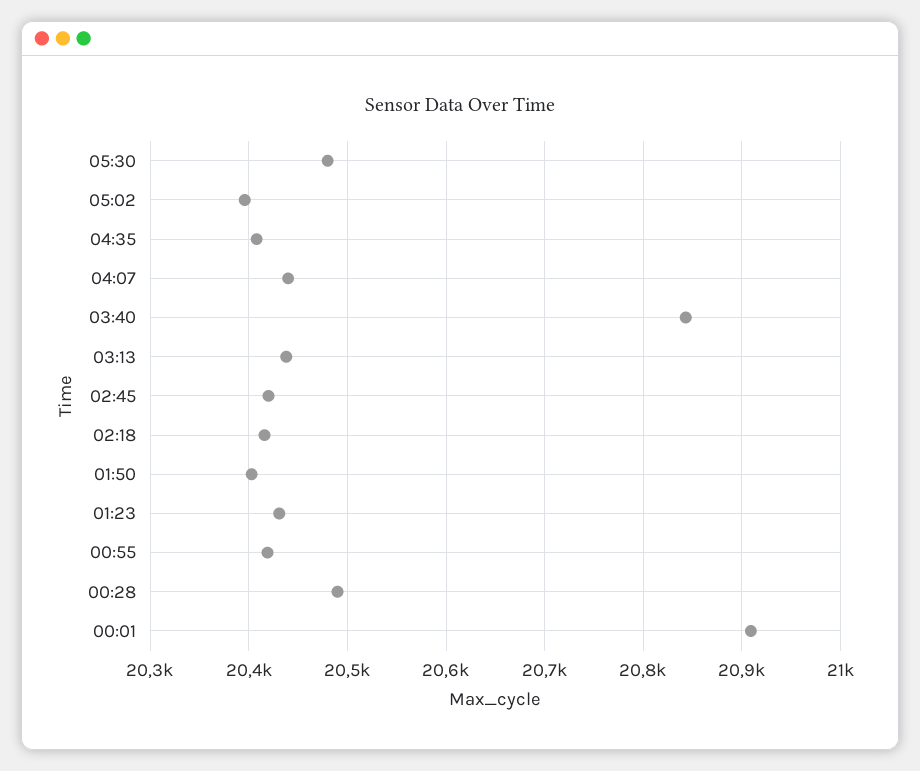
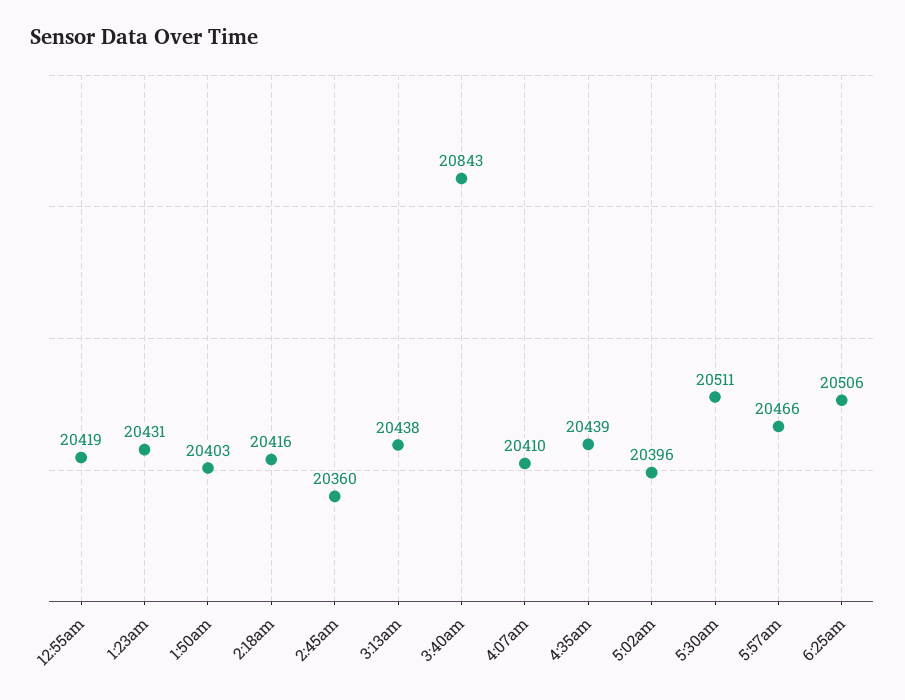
05:30: 20480 -> 20511
04:35: 20410 -> 20439
04:07: 20440 -> 20410
02:45: 20420 -> 20360
00:28: 20490 -> none
00:01: 20910 -> none
5:57am: none -> 20466
6:25am: none -> 20506

